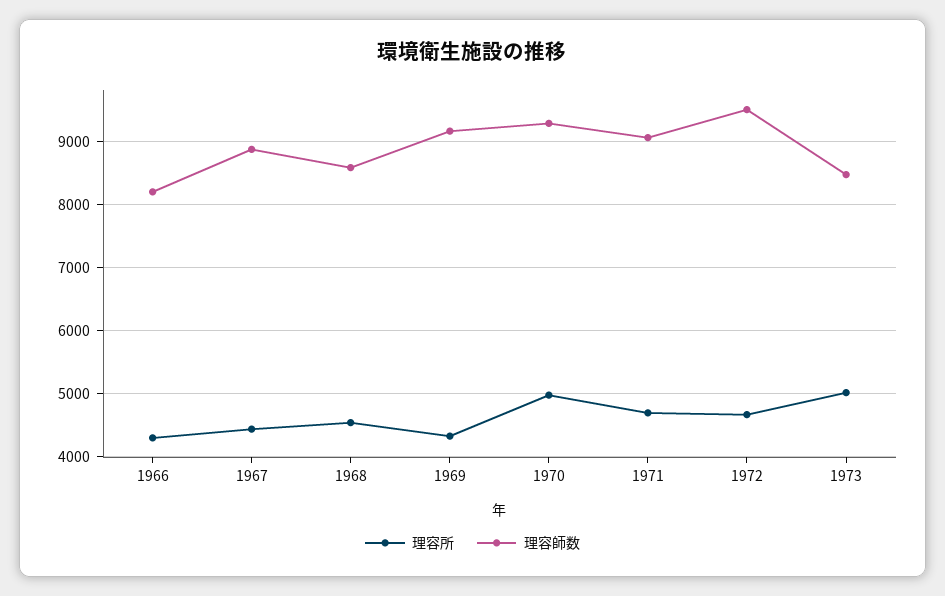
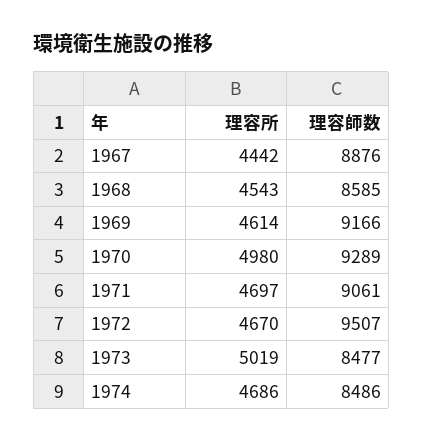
理容所, 1966: 4300 -> none
理容師数, 1966: 8200 -> none
理容所, 1969: 4300 -> 4614
理容所, 1974: none -> 4686
理容師数, 1974: none -> 8486

